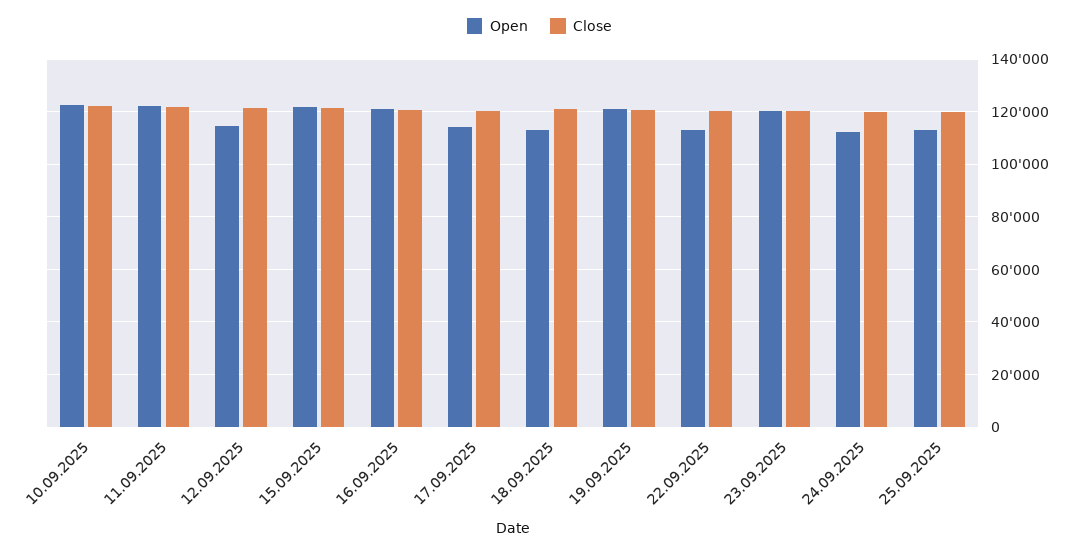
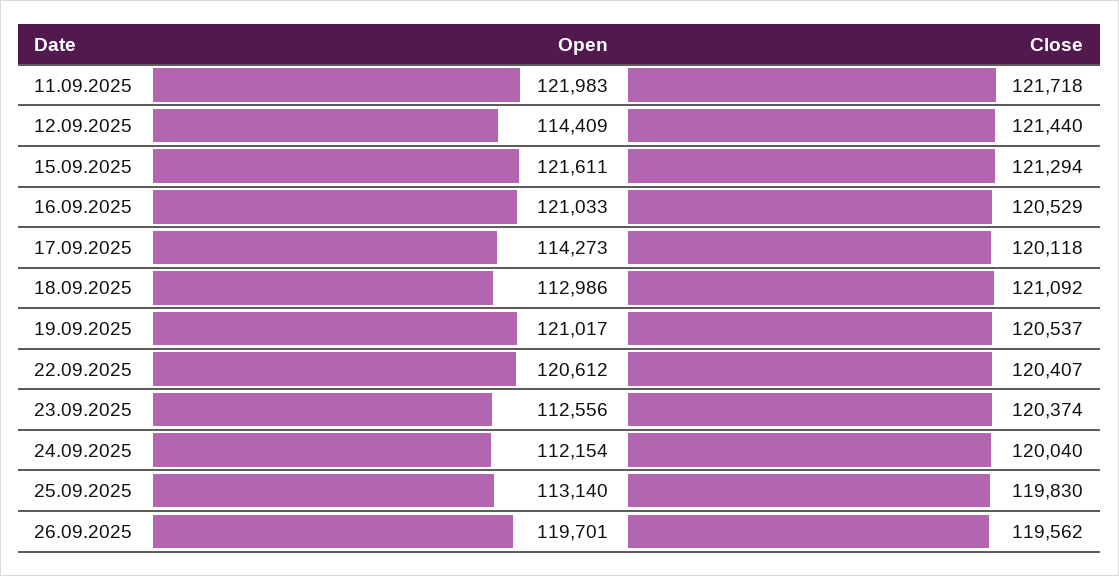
Open, 10.09.2025: 122500 -> none
Close, 10.09.2025: 122500 -> none
Open, 22.09.2025: 112500 -> 120612
Open, 23.09.2025: 120000 -> 112556
Open, 26.09.2025: none -> 119701
Close, 26.09.2025: none -> 119562

